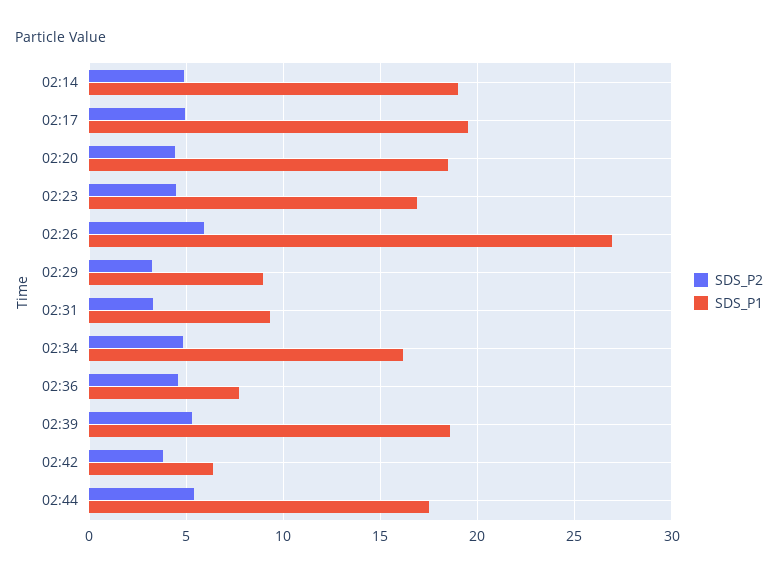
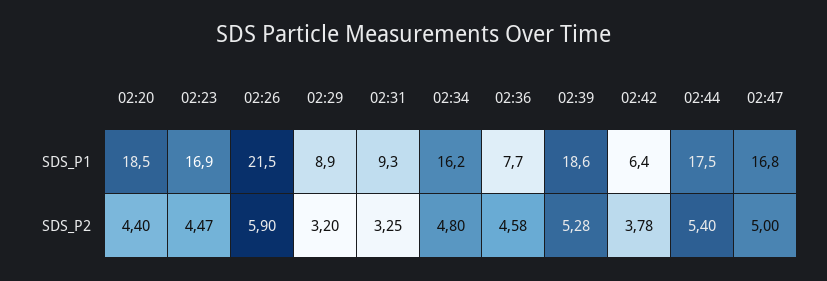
SDS_P2, 02:14: 5 -> none
SDS_P1, 02:14: 19 -> none
SDS_P2, 02:17: 5 -> none
SDS_P1, 02:17: 19.5 -> none
SDS_P1, 02:26: 27 -> 21.5
SDS_P1, 02:47: none -> 16.8
SDS_P2, 02:47: none -> 5

